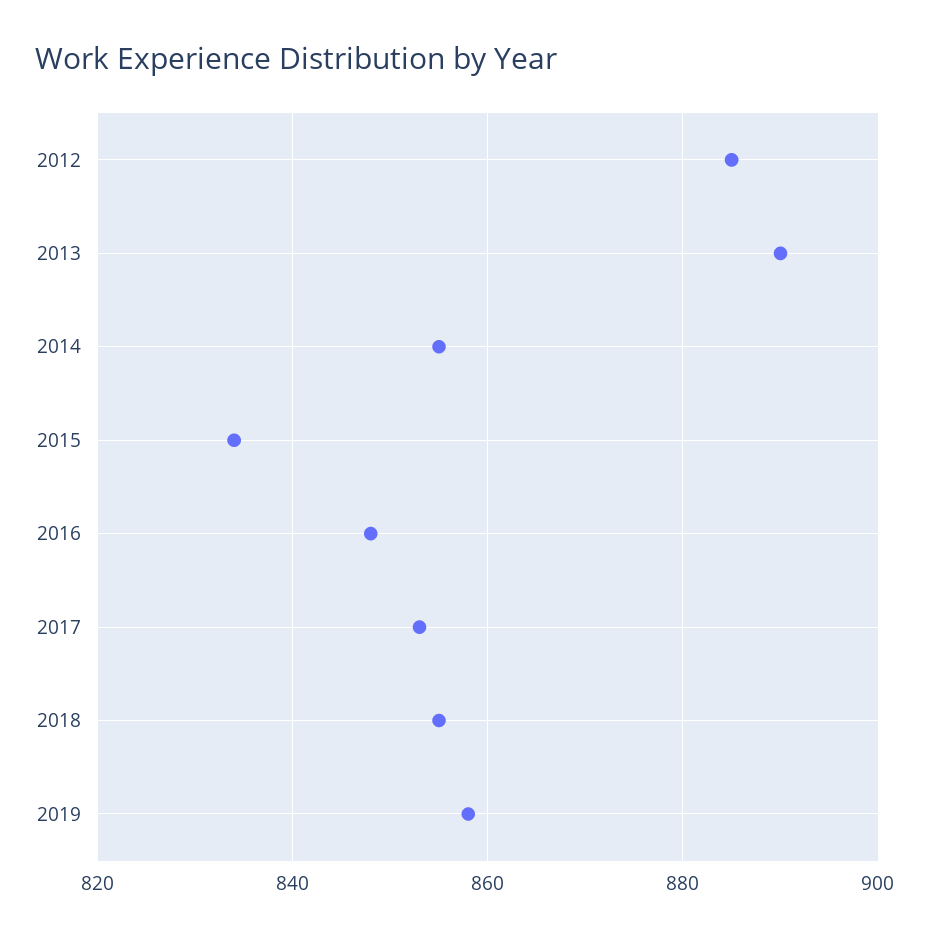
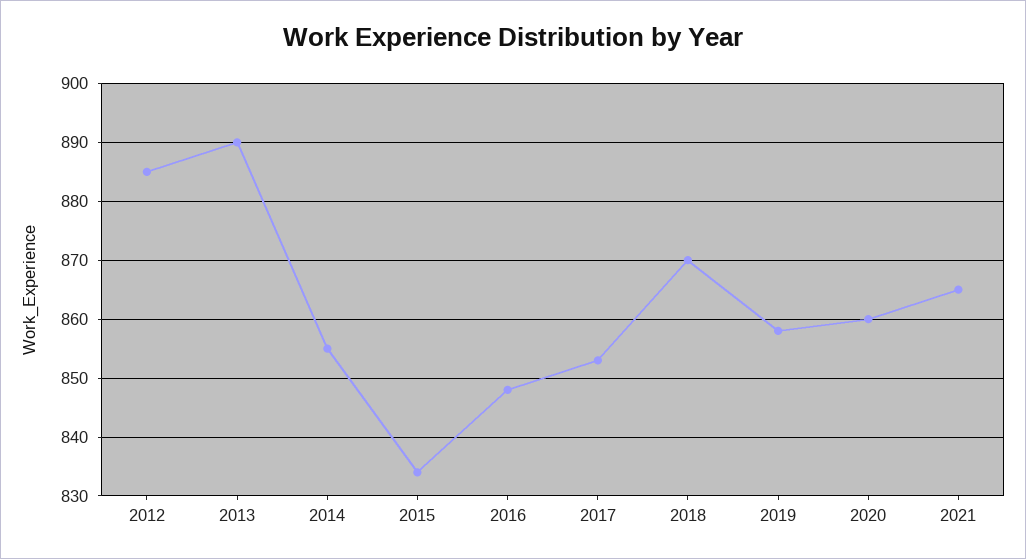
2018: 855 -> 870
2020: none -> 860
2021: none -> 865

